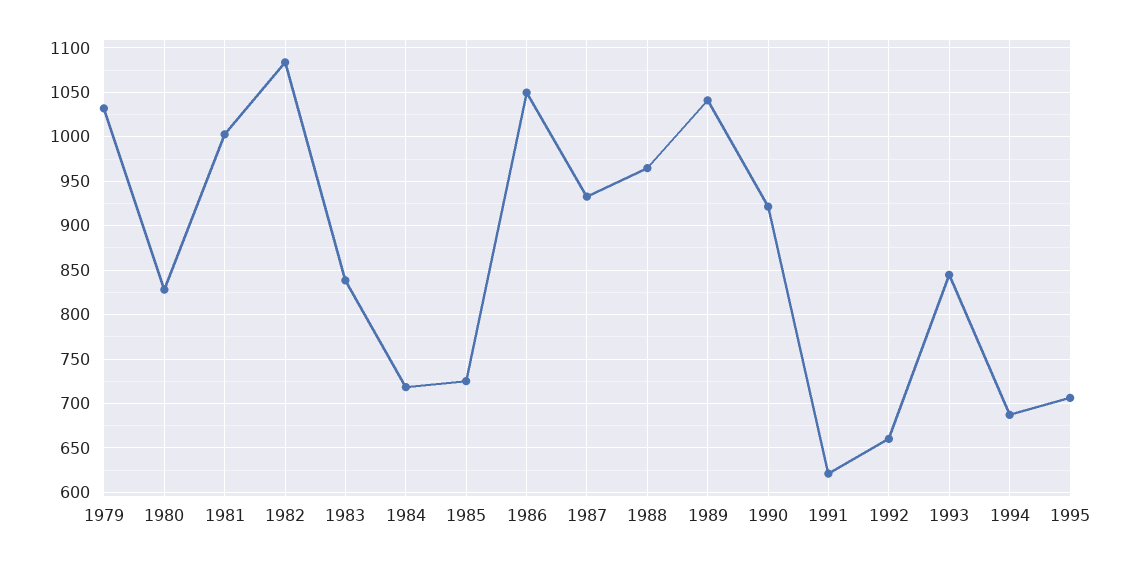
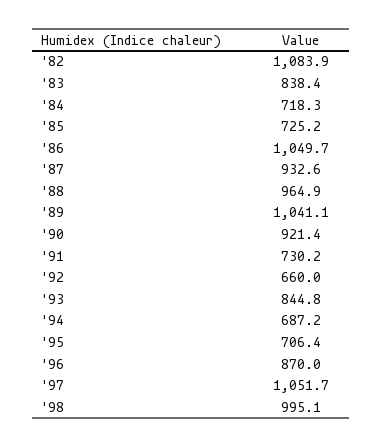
1979: 1030 -> none
1980: 830 -> none
1981: 1000 -> none
1991: 620 -> 730.2
'96: none -> 870
'97: none -> 1051.7
'98: none -> 995.1

